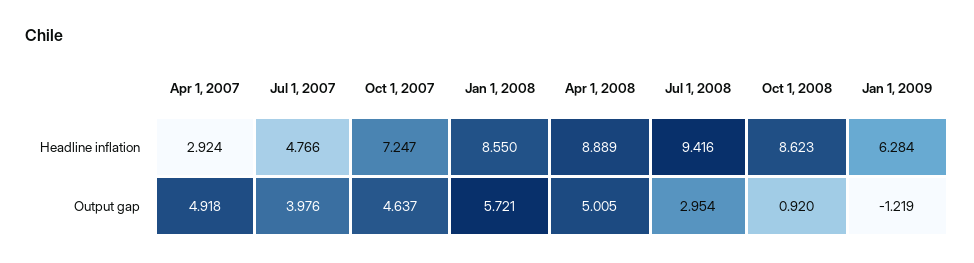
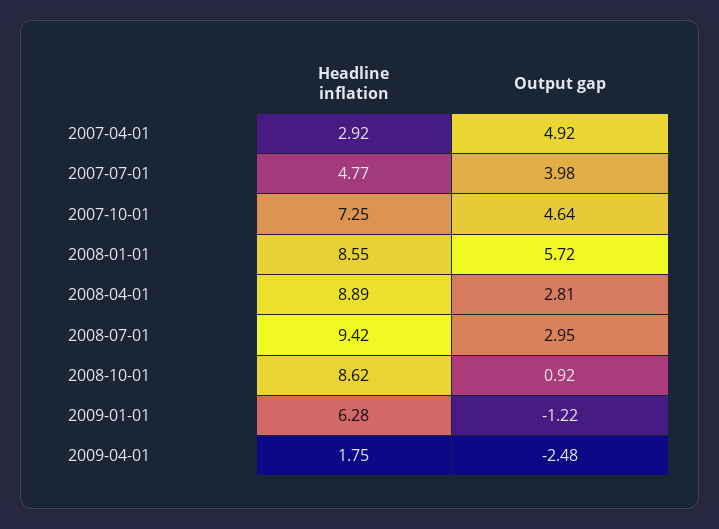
Apr 1, 2008, Output gap: 5.005 -> 2.81
2009-04-01, Headline inflation: none -> 1.75
2009-04-01, Output gap: none -> -2.48

